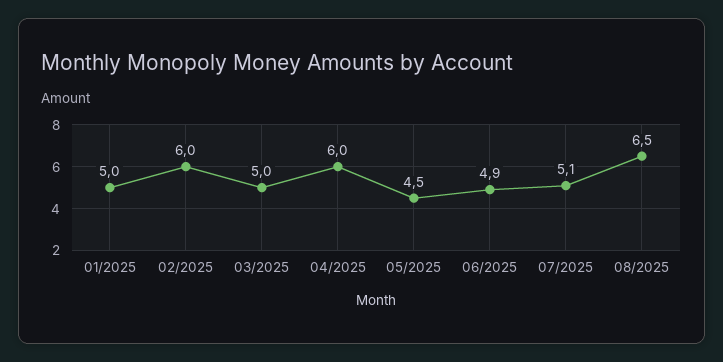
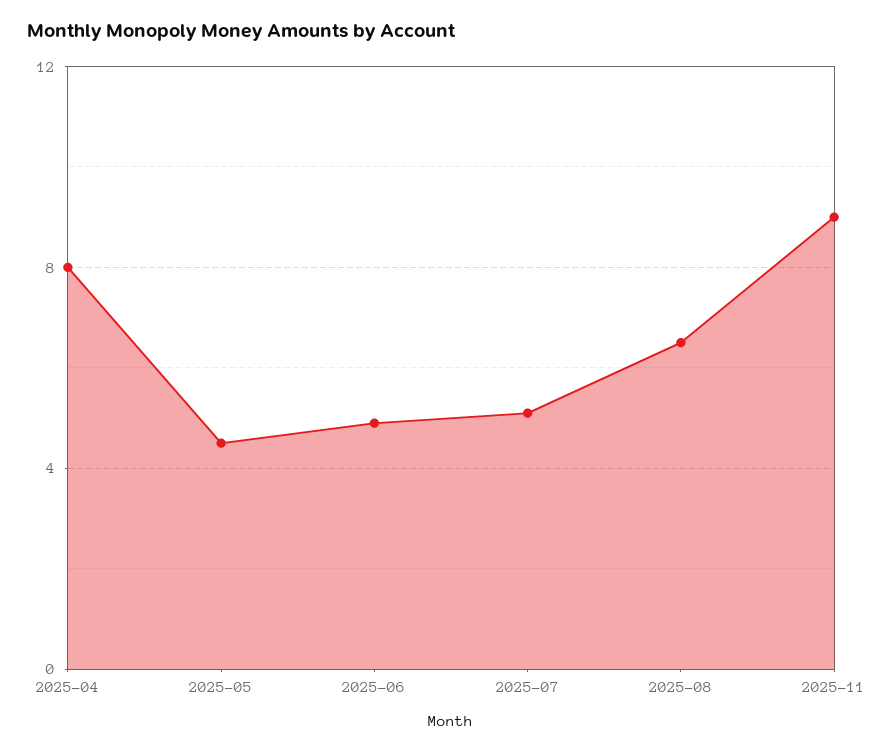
01/2025: 5 -> none
02/2025: 6 -> none
03/2025: 5 -> none
04/2025: 6 -> 8
2025-11: none -> 9

